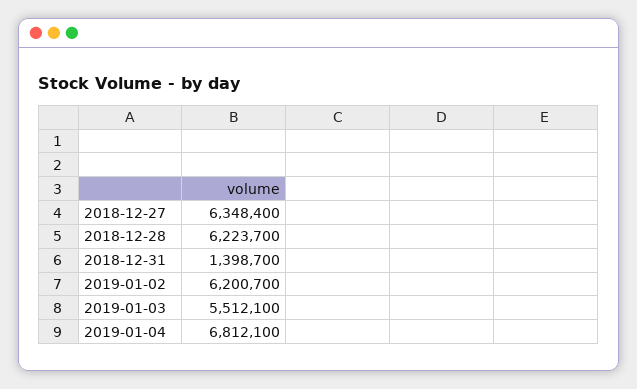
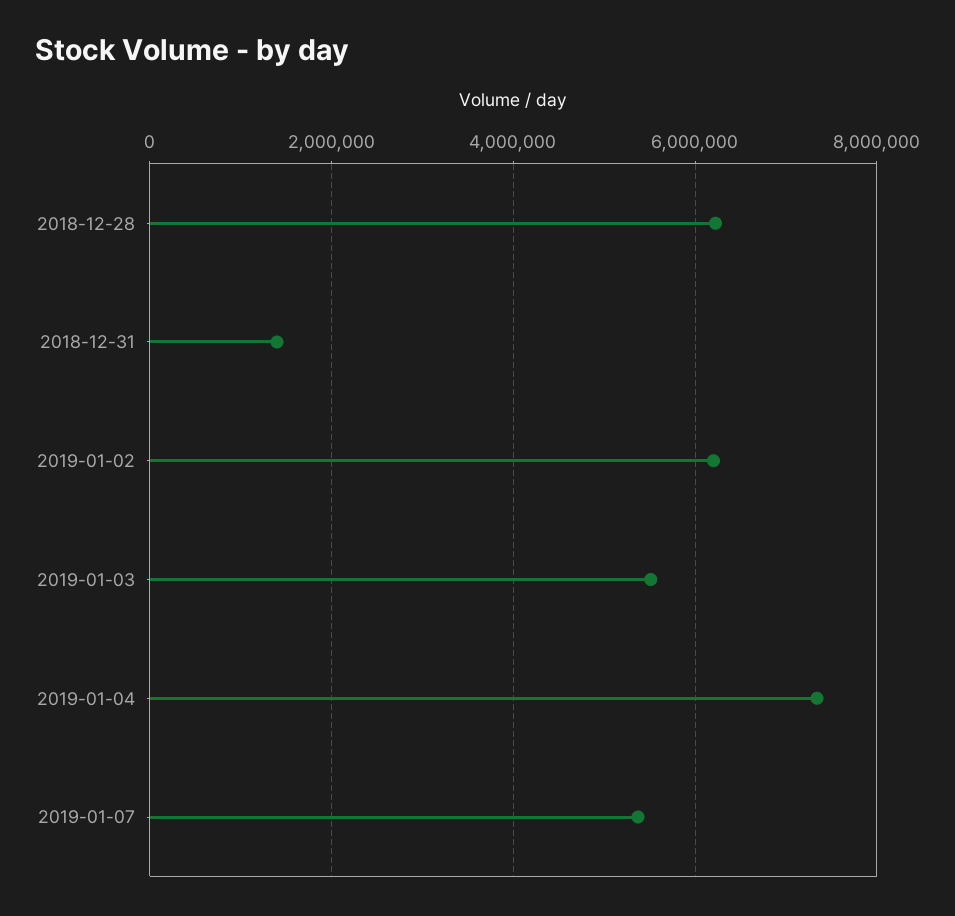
2018-12-27: 6348400 -> none
2019-01-04: 6812100 -> 7400000
2019-01-07: none -> 5400000

